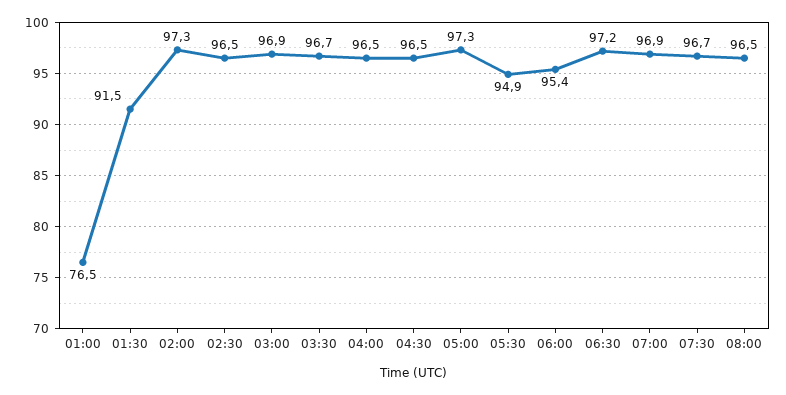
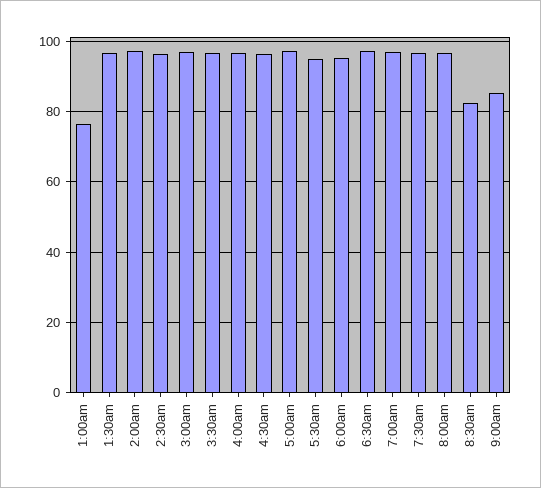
01:30: 91.5 -> 96
8:30am: none -> 82
9:00am: none -> 86

